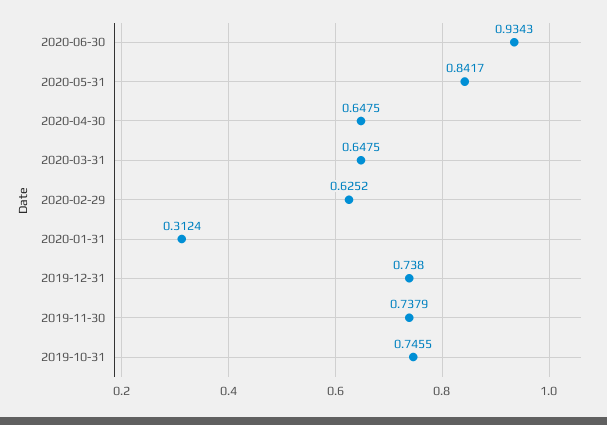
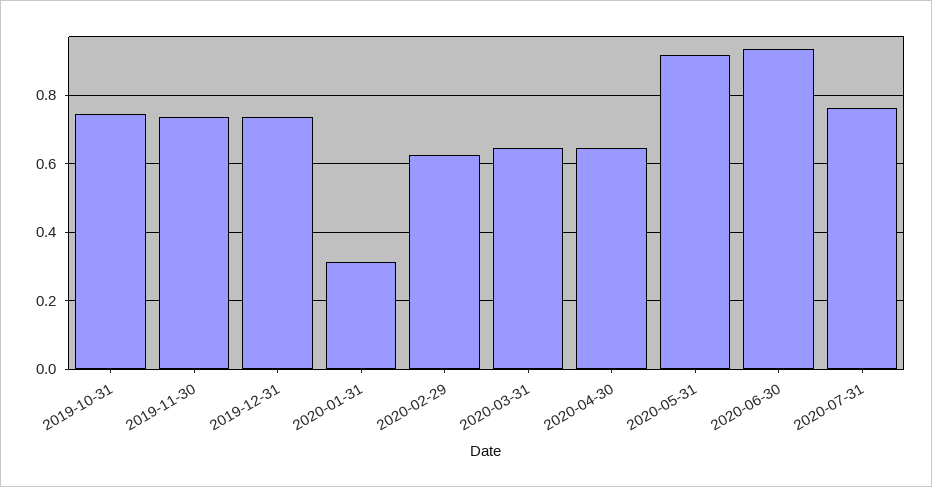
2020-05-31: 0.8417 -> 0.92
2020-07-31: none -> 0.76

